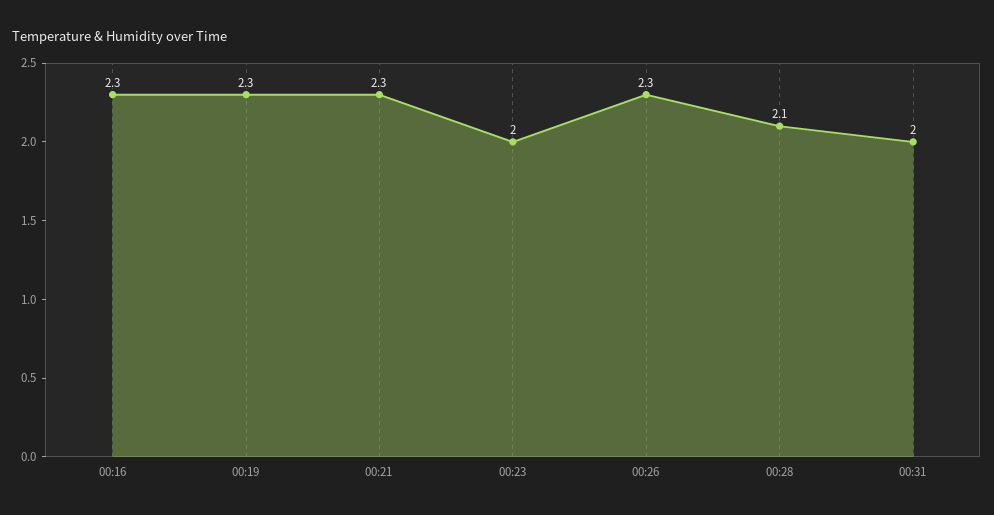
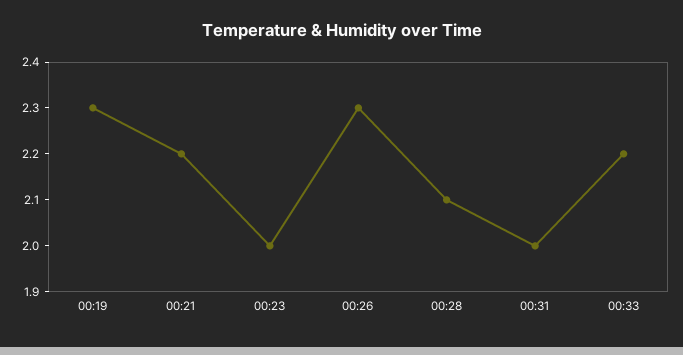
00:16: 2.3 -> none
00:21: 2.3 -> 2.2
00:33: none -> 2.2

